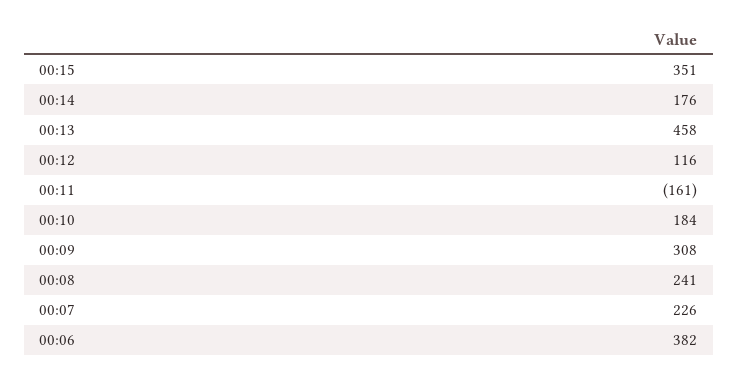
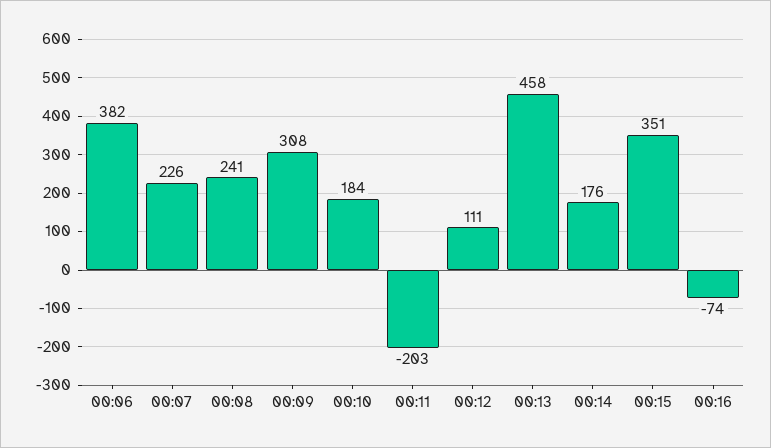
00:12: 116 -> 111
00:11: -161 -> -203
00:16: none -> -74

